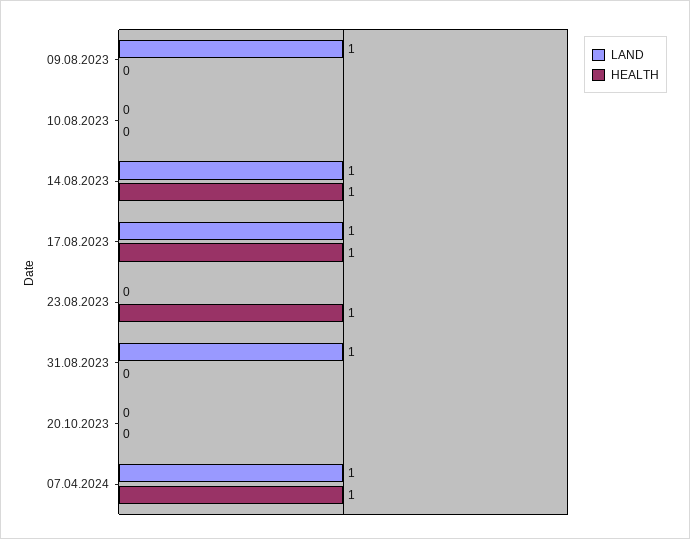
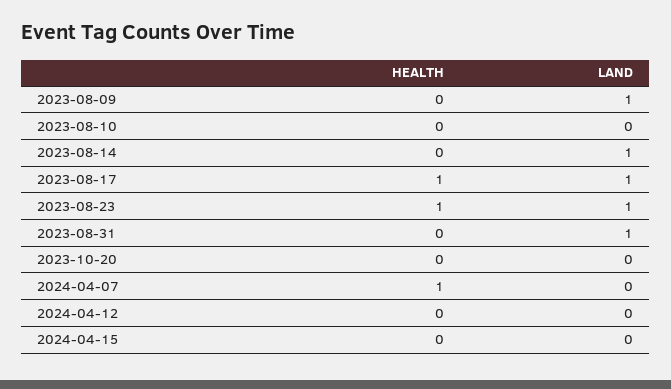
HEALTH, 14.08.2023: 1 -> 0
LAND, 23.08.2023: 0 -> 1
LAND, 07.04.2024: 1 -> 0
HEALTH, 2024-04-12: none -> 0
LAND, 2024-04-12: none -> 0
HEALTH, 2024-04-15: none -> 0
LAND, 2024-04-15: none -> 0

